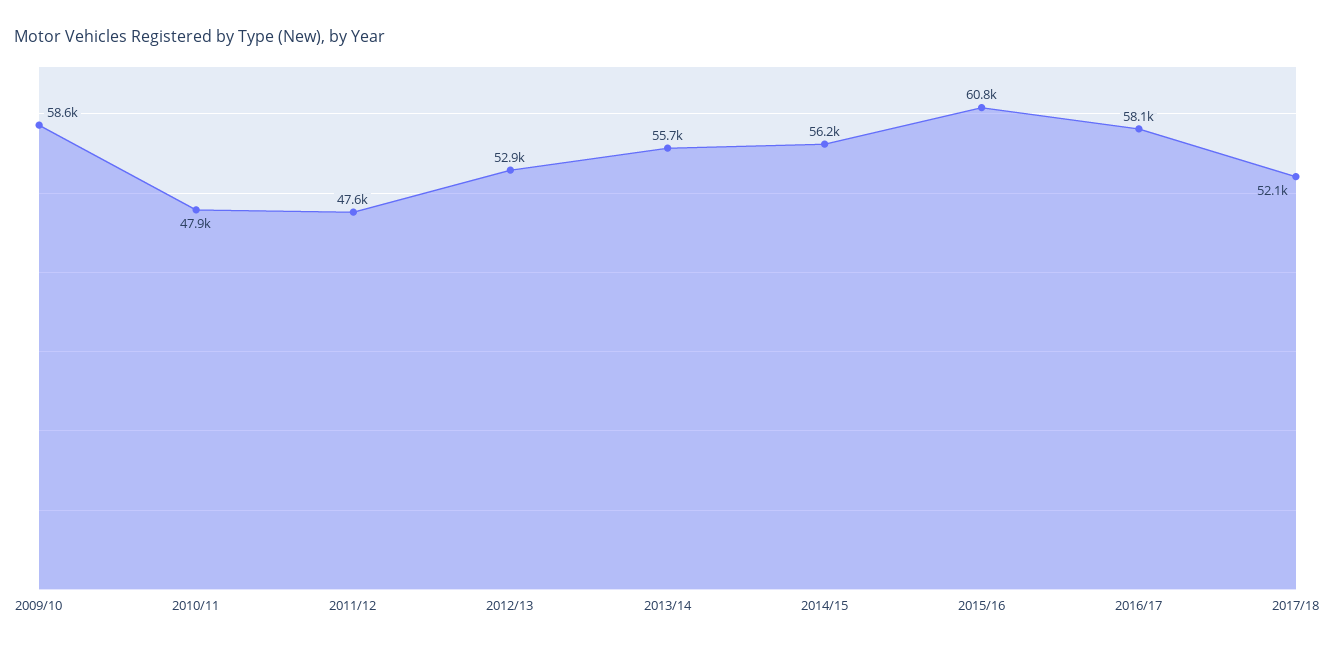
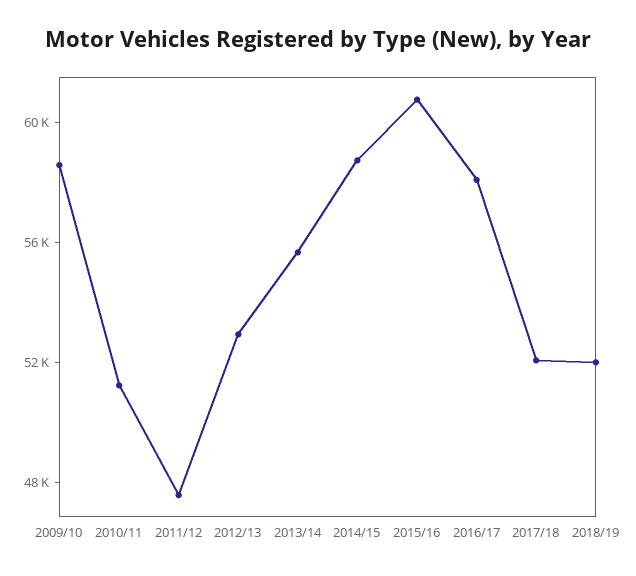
2010/11: 47900 -> 51000
2014/15: 56200 -> 59000
2018/19: none -> 52000

